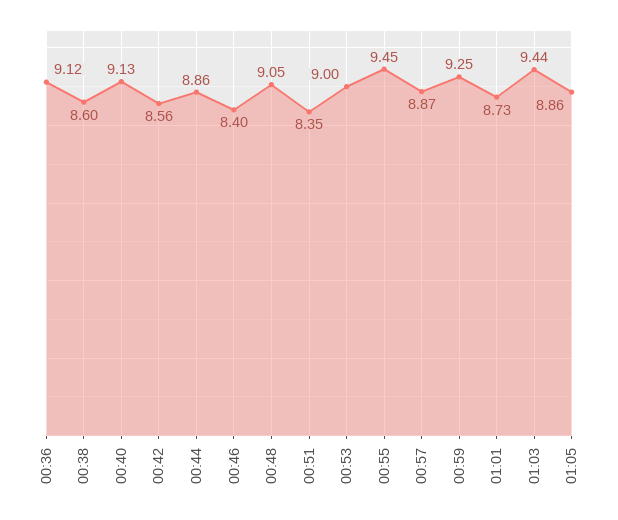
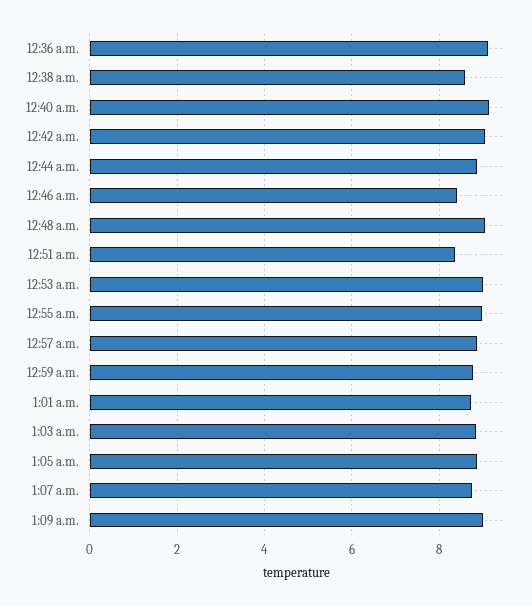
00:42: 8.56 -> 9
00:55: 9.45 -> 9
00:59: 9.25 -> 8.8
01:03: 9.44 -> 8.8
1:07 a.m.: none -> 8.8
1:09 a.m.: none -> 9

